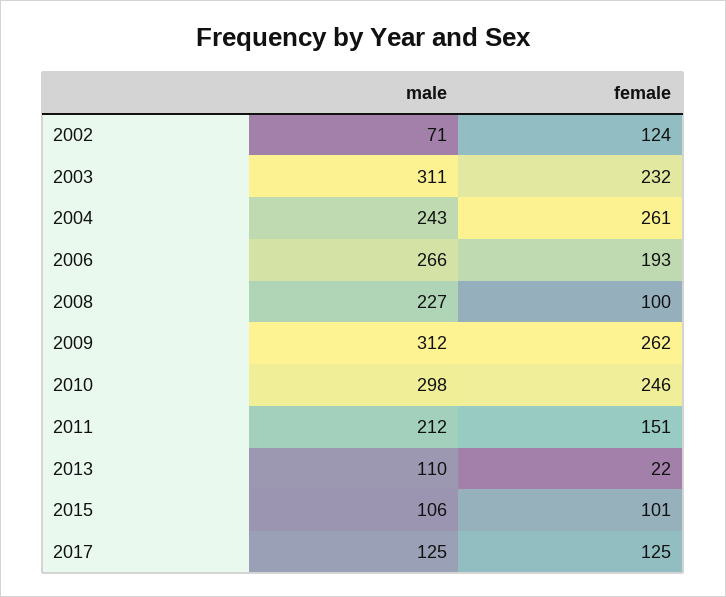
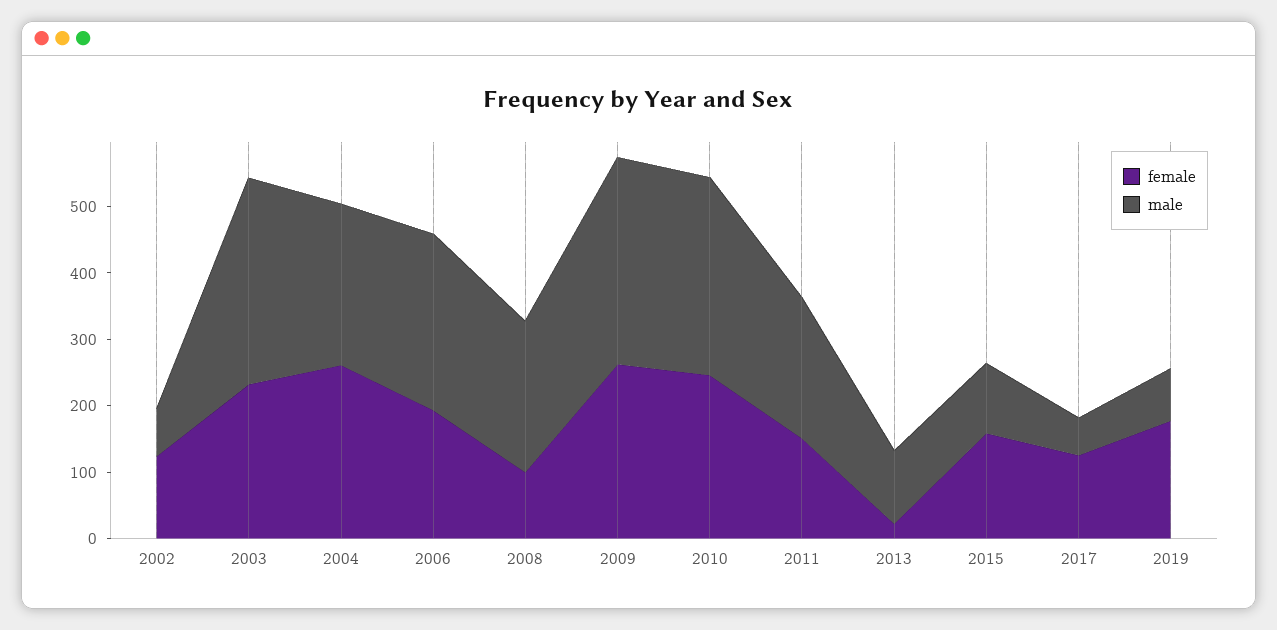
female, 2015: 101 -> 160
male, 2017: 125 -> 60
female, 2019: none -> 180
male, 2019: none -> 80

